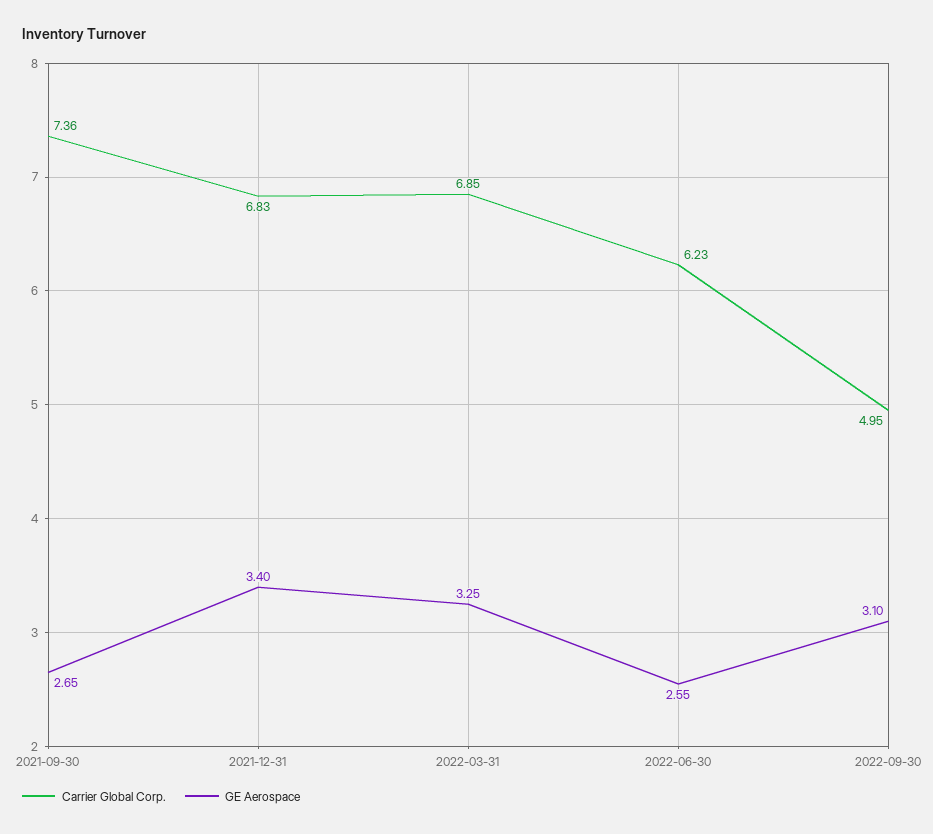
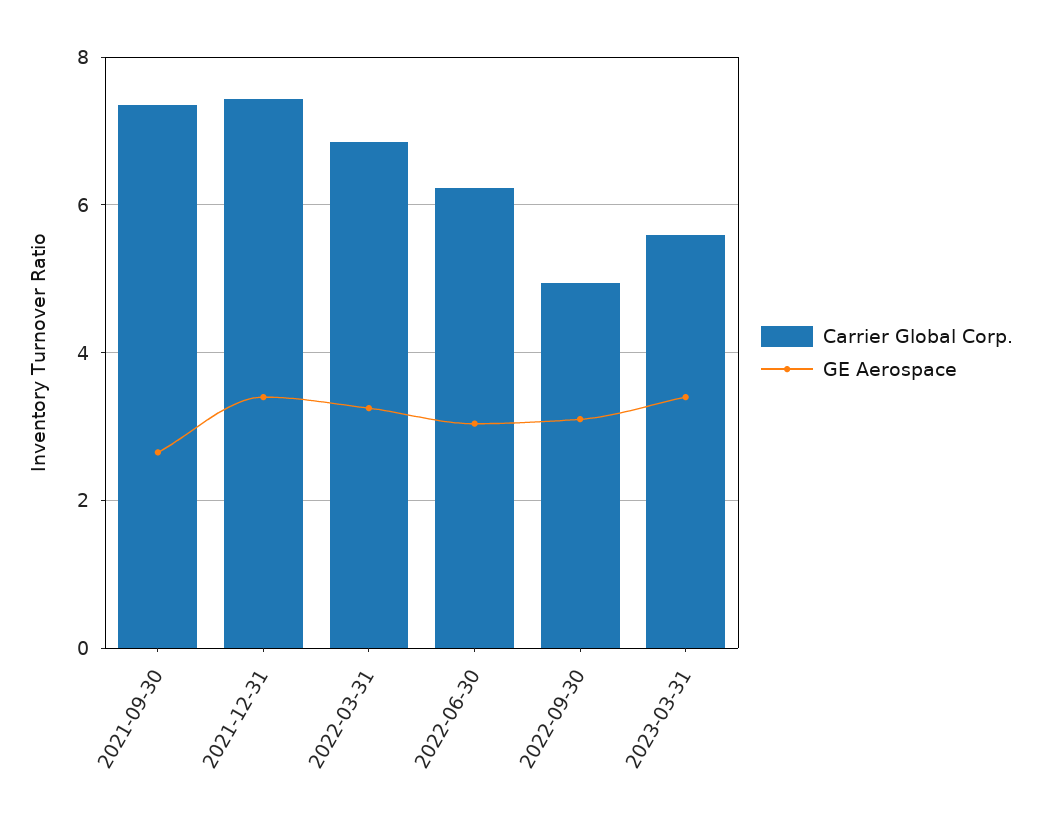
Carrier Global Corp., 2021-12-31: 6.83 -> 7.4
GE Aerospace, 2022-06-30: 2.55 -> 3
Carrier Global Corp., 2023-03-31: none -> 5.6
GE Aerospace, 2023-03-31: none -> 3.4

